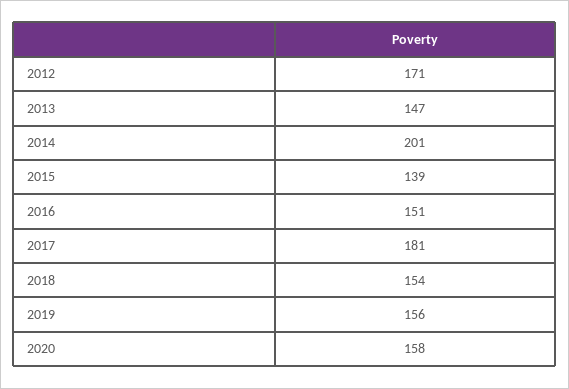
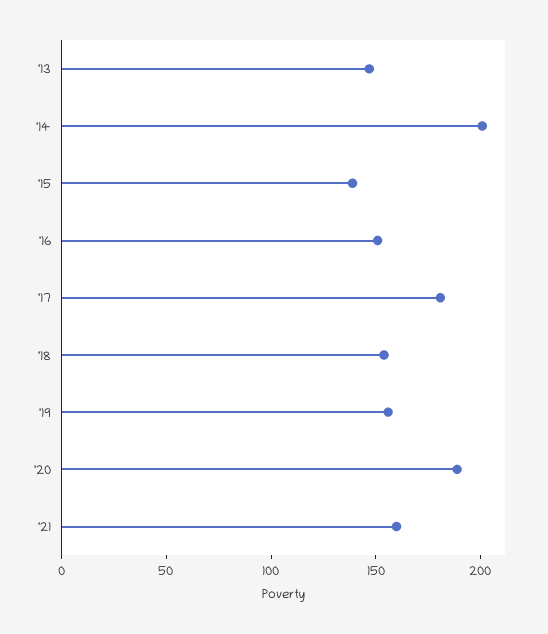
2012: 171 -> none
2020: 158 -> 190
'21: none -> 160

